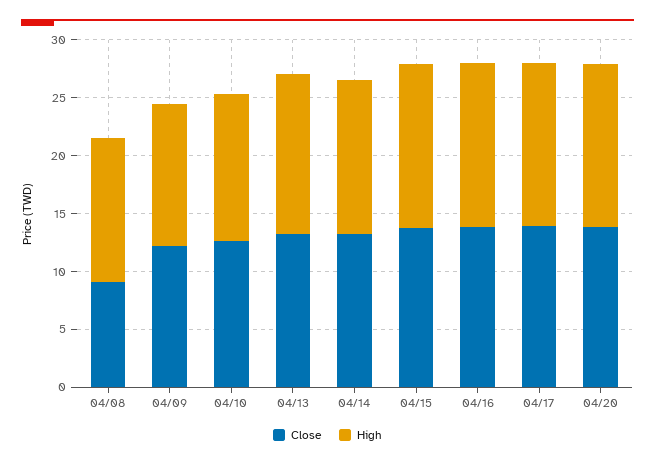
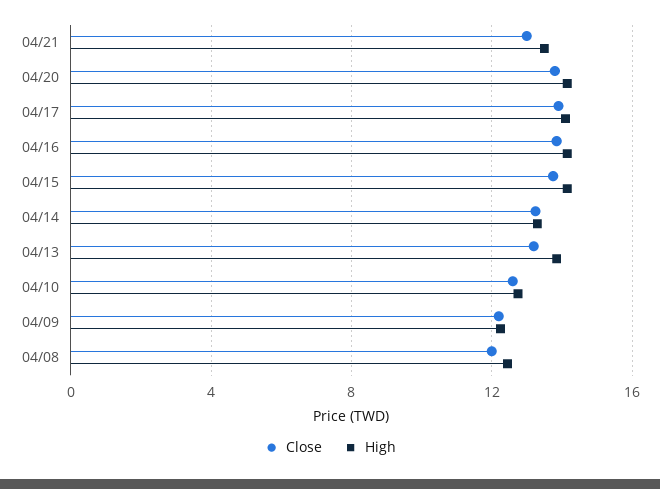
Close, 04/08: 9 -> 12
Close, 04/21: none -> 13
High, 04/21: none -> 13.5

